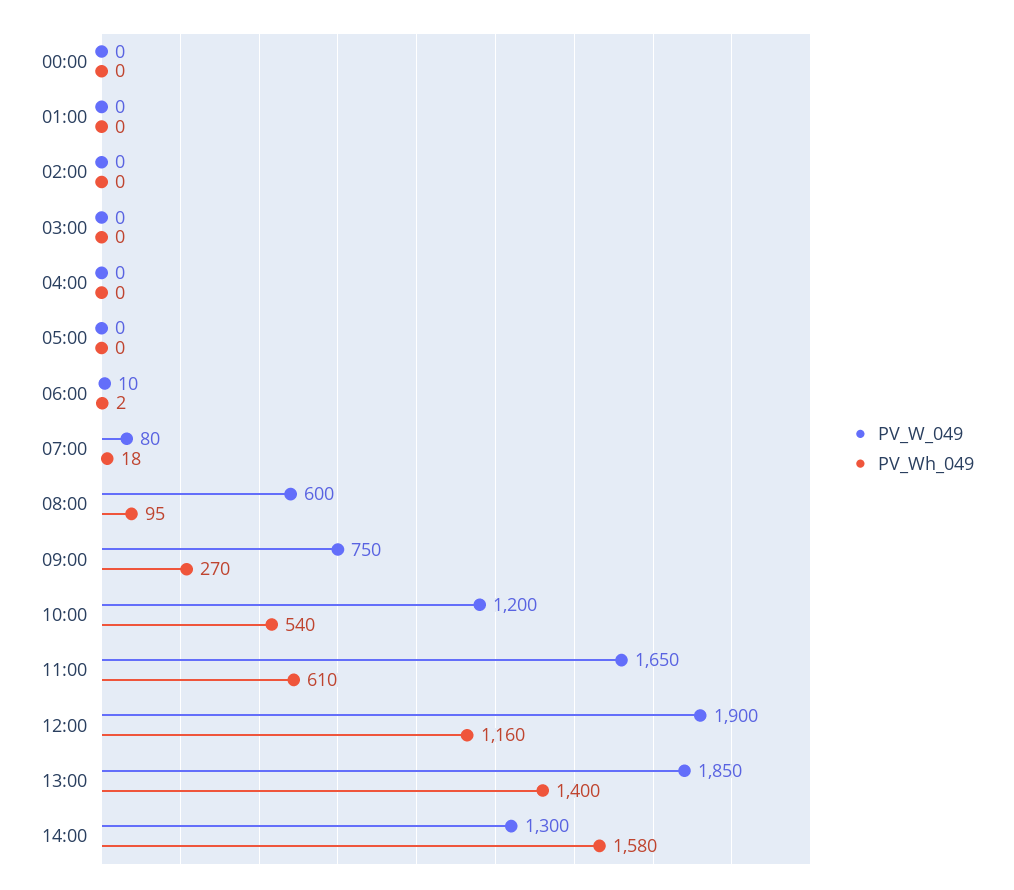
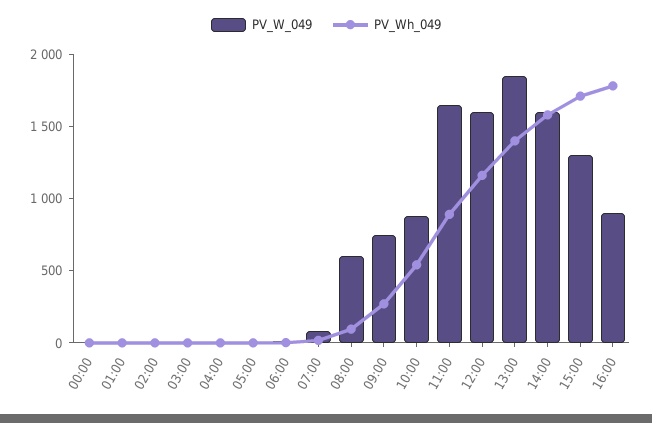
PV_W_049, 10:00: 1200 -> 900
PV_Wh_049, 11:00: 610 -> 900
PV_W_049, 12:00: 1900 -> 1600
PV_W_049, 14:00: 1300 -> 1600
PV_W_049, 15:00: none -> 1300
PV_Wh_049, 15:00: none -> 1700
PV_W_049, 16:00: none -> 900
PV_Wh_049, 16:00: none -> 1800

